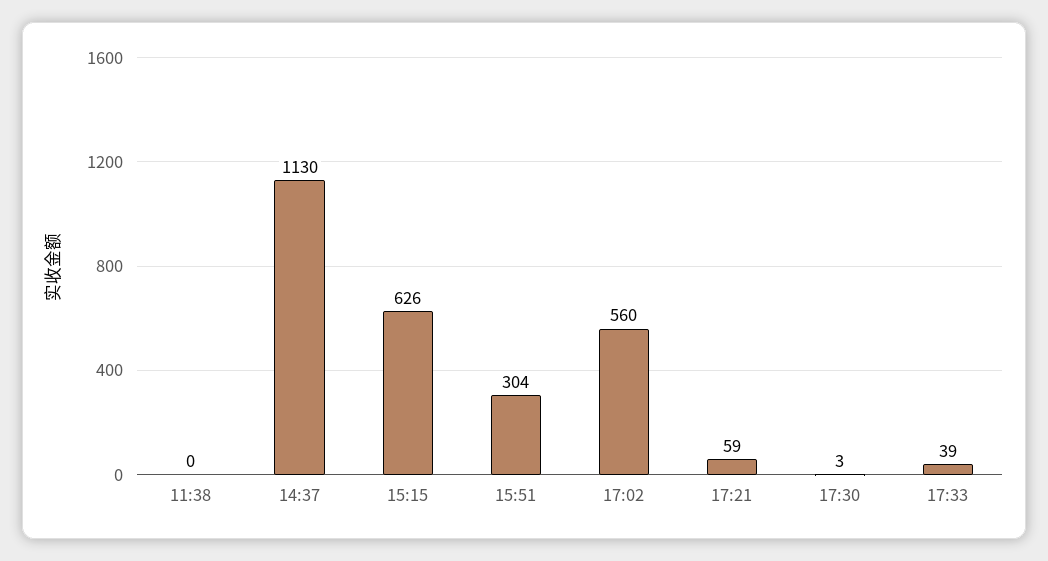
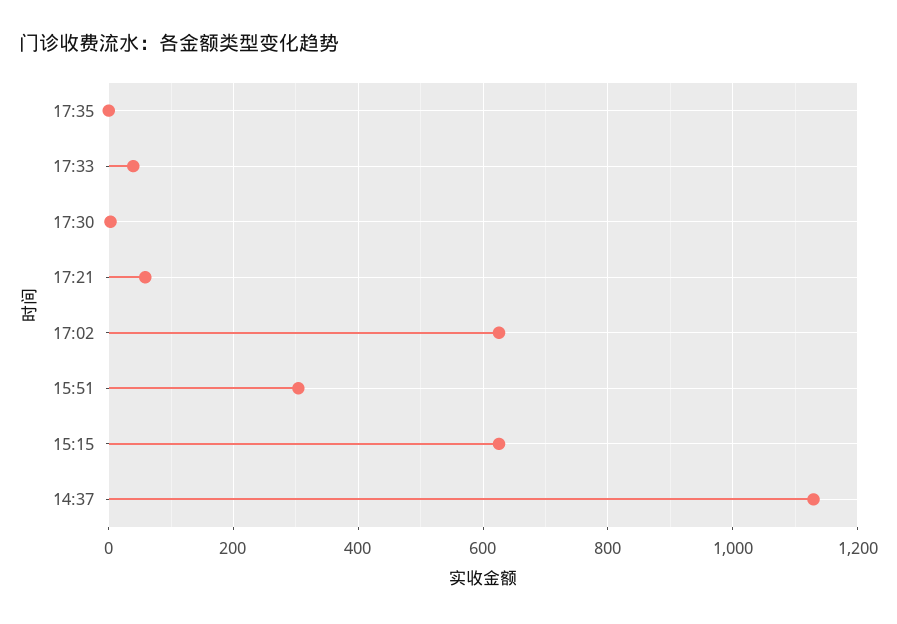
11:38: 0 -> none
17:02: 560 -> 620
17:35: none -> 0

